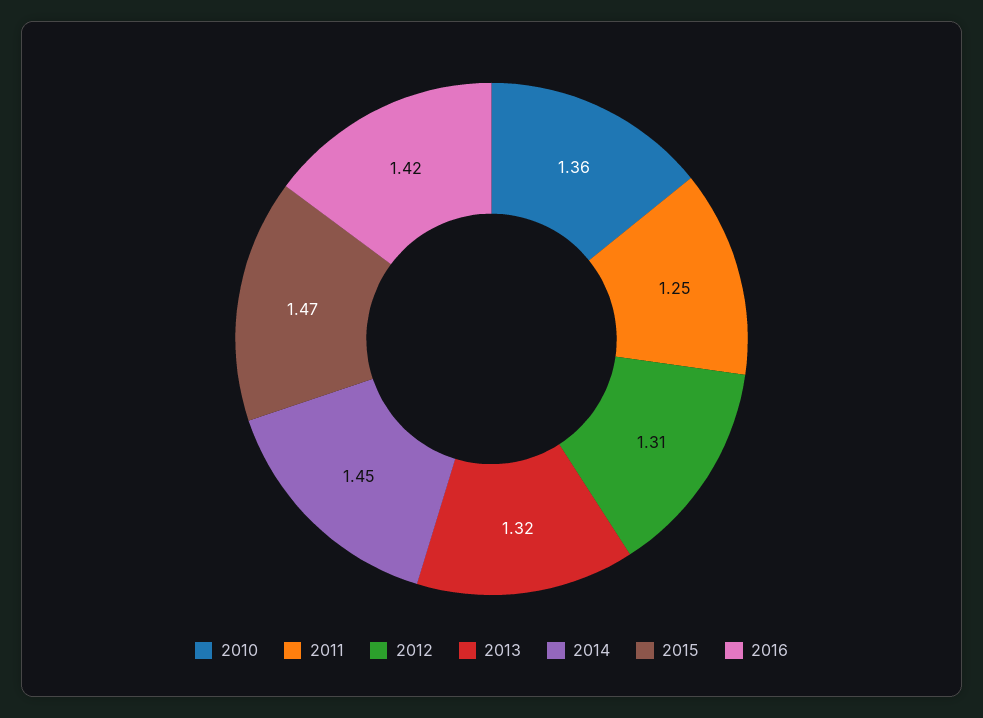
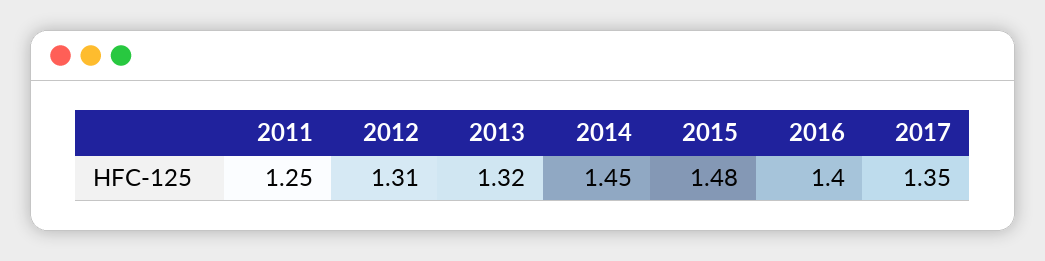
2010: 1.36 -> none
2015: 1.47 -> 1.48
2016: 1.42 -> 1.4
2017: none -> 1.35

